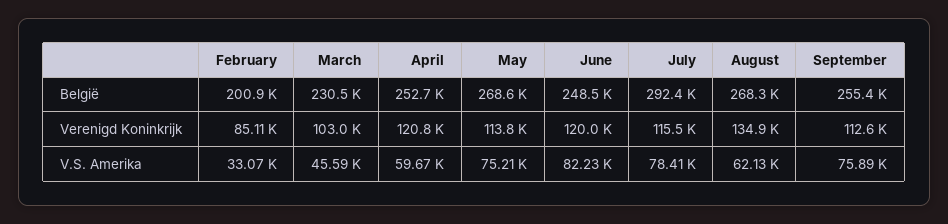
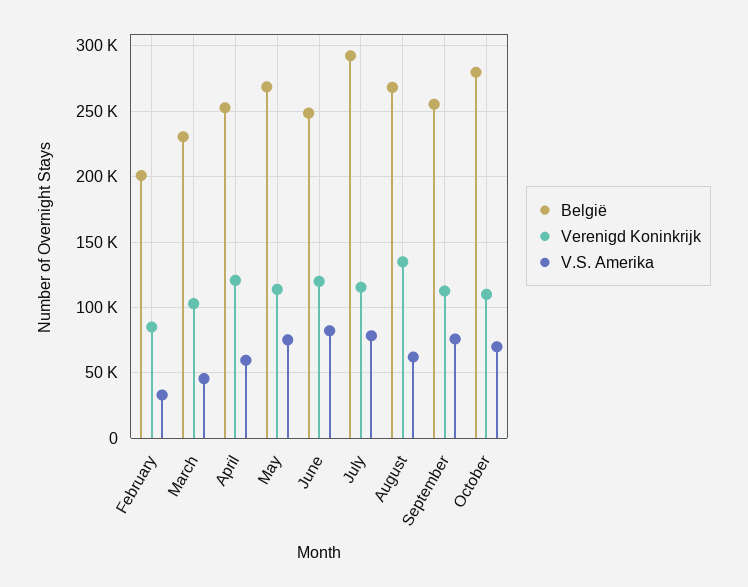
België, October: none -> 280000
Verenigd Koninkrijk, October: none -> 110000
V.S. Amerika, October: none -> 70000

